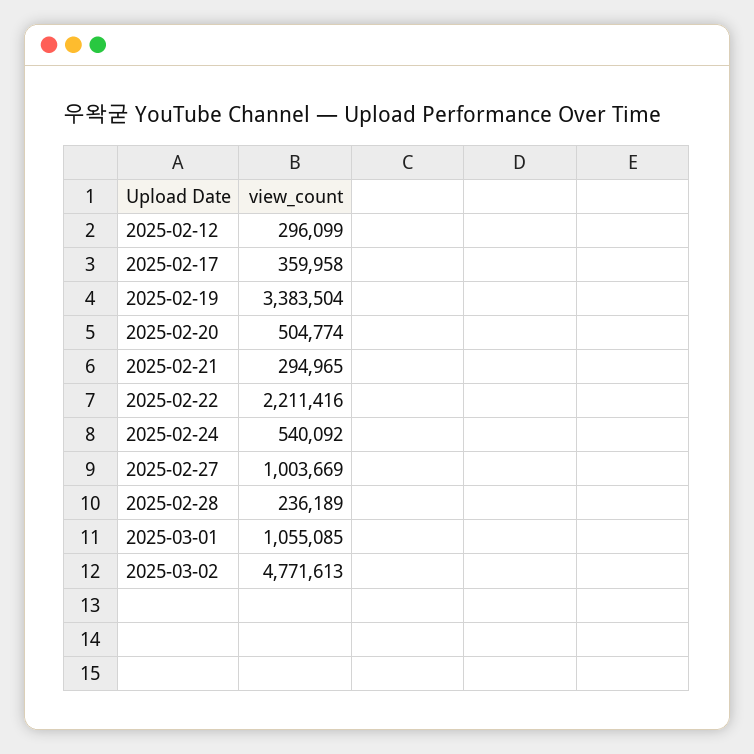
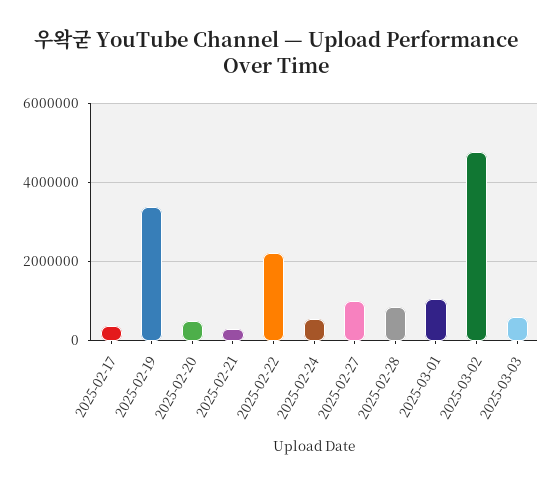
2025-02-12: 296099 -> none
2025-02-28: 236189 -> 800000
2025-03-03: none -> 600000

